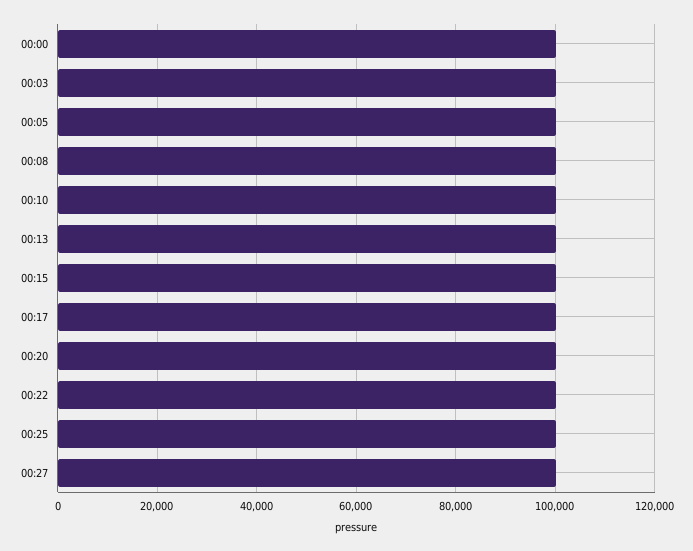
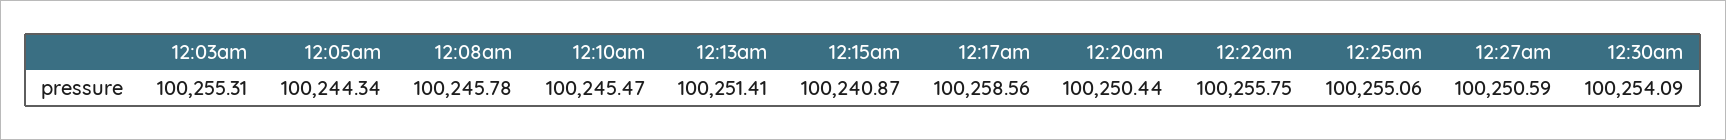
00:00: 100000 -> none
12:30am: none -> 100254.09

